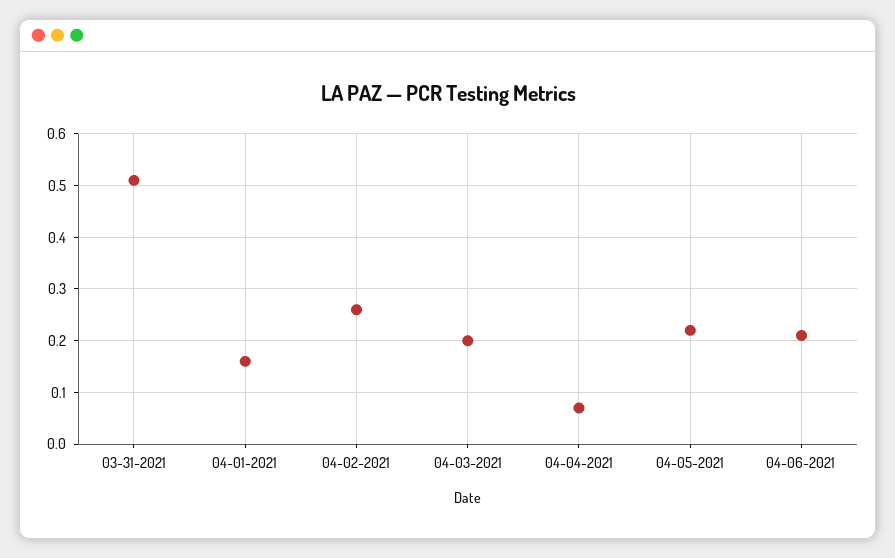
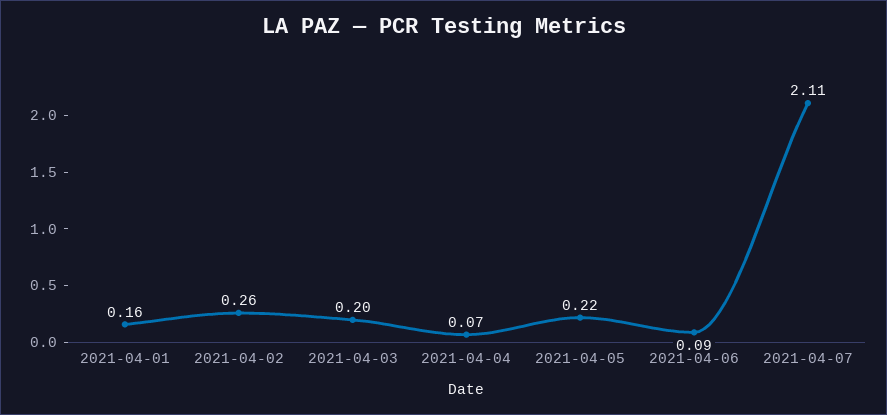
03-31-2021: 0.5 -> none
04-06-2021: 0.2 -> 0.09
2021-04-07: none -> 2.11

